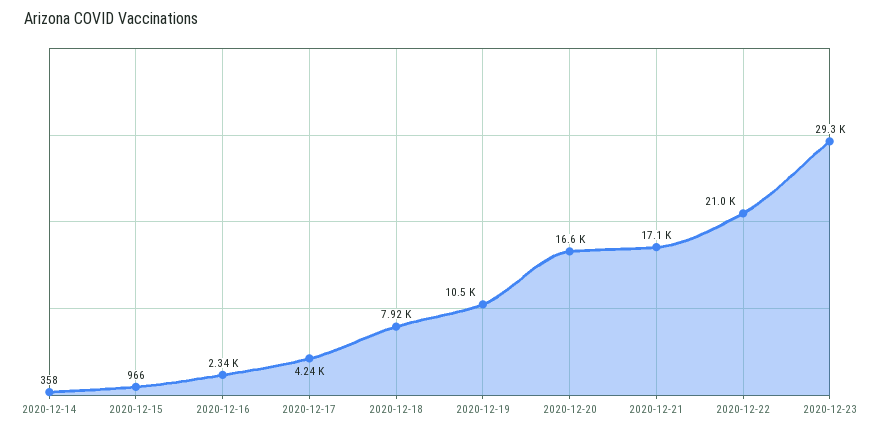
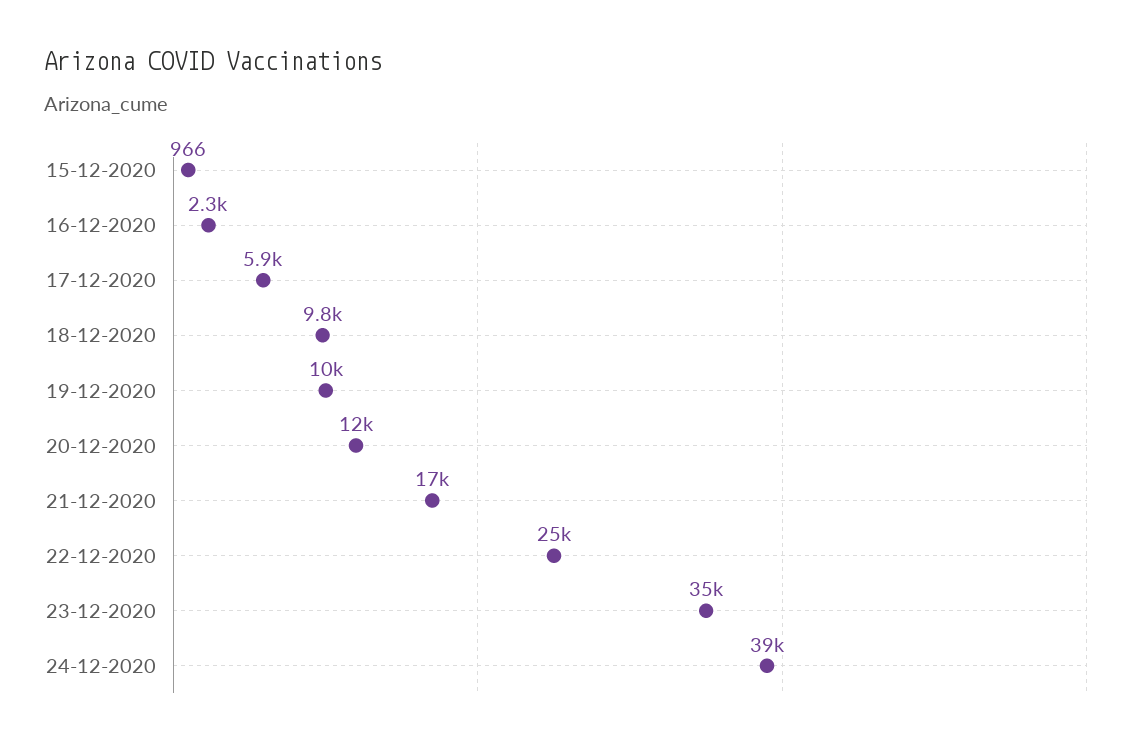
2020-12-14: 358 -> none
2020-12-17: 4240 -> 5900
2020-12-18: 7920 -> 9800
2020-12-20: 16600 -> 12000
2020-12-22: 21000 -> 25000
2020-12-23: 29300 -> 35000
24-12-2020: none -> 39000

